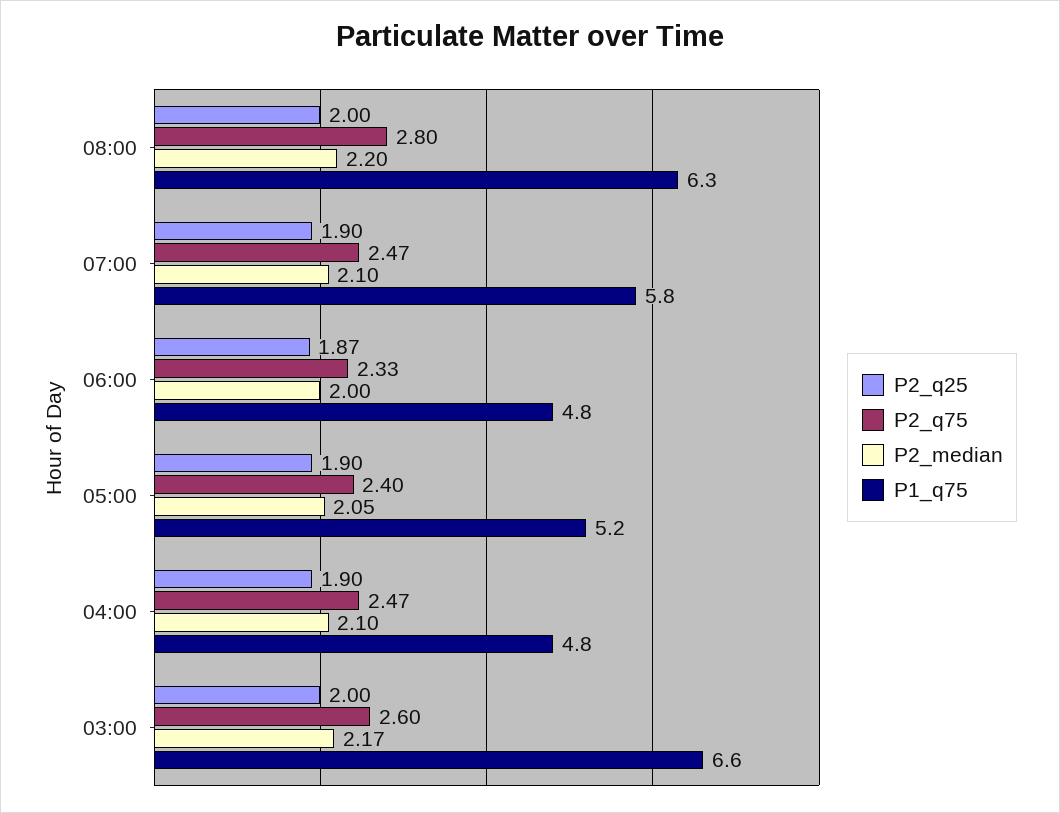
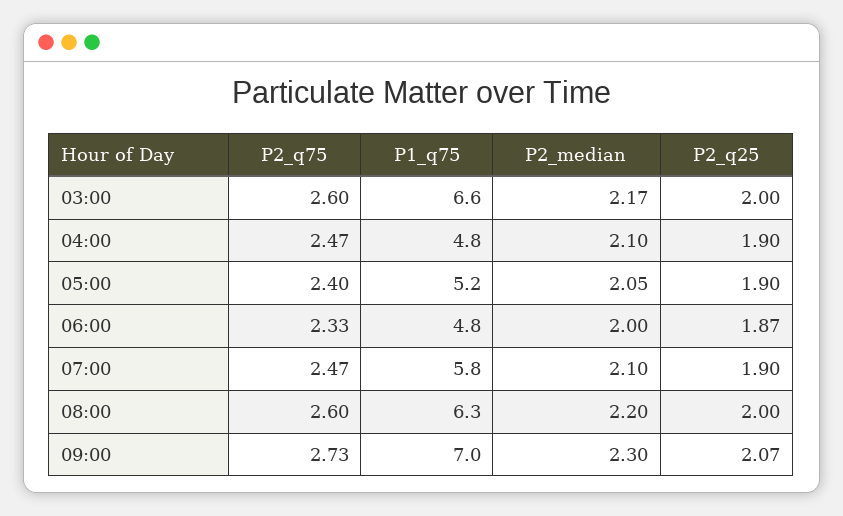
P2_q75, 08:00: 2.8 -> 2.6
P2_q75, 09:00: none -> 2.73
P1_q75, 09:00: none -> 7
P2_median, 09:00: none -> 2.3
P2_q25, 09:00: none -> 2.07

